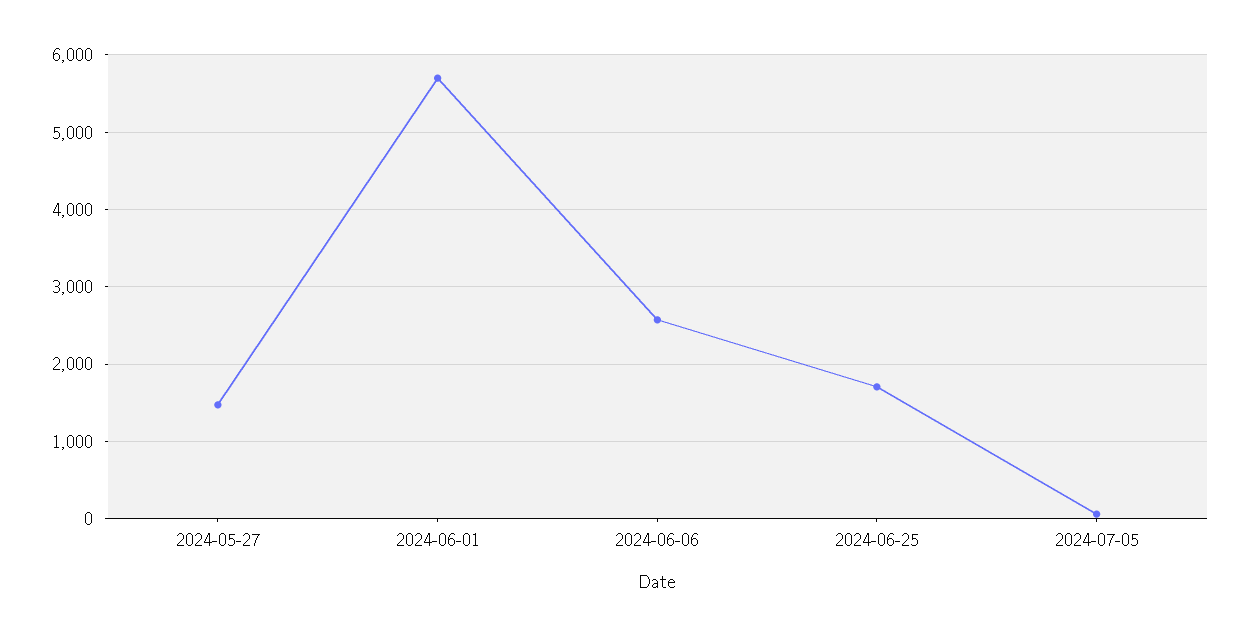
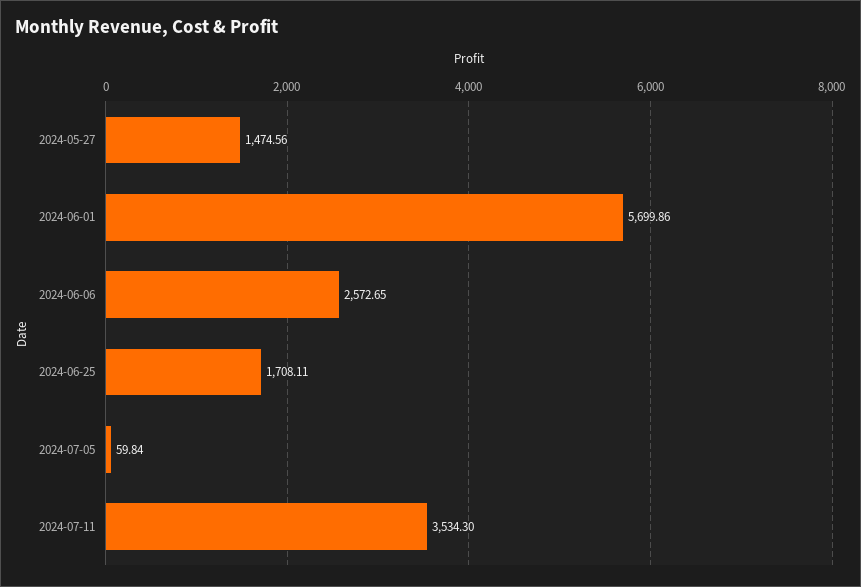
2024-07-11: none -> 3534.3

